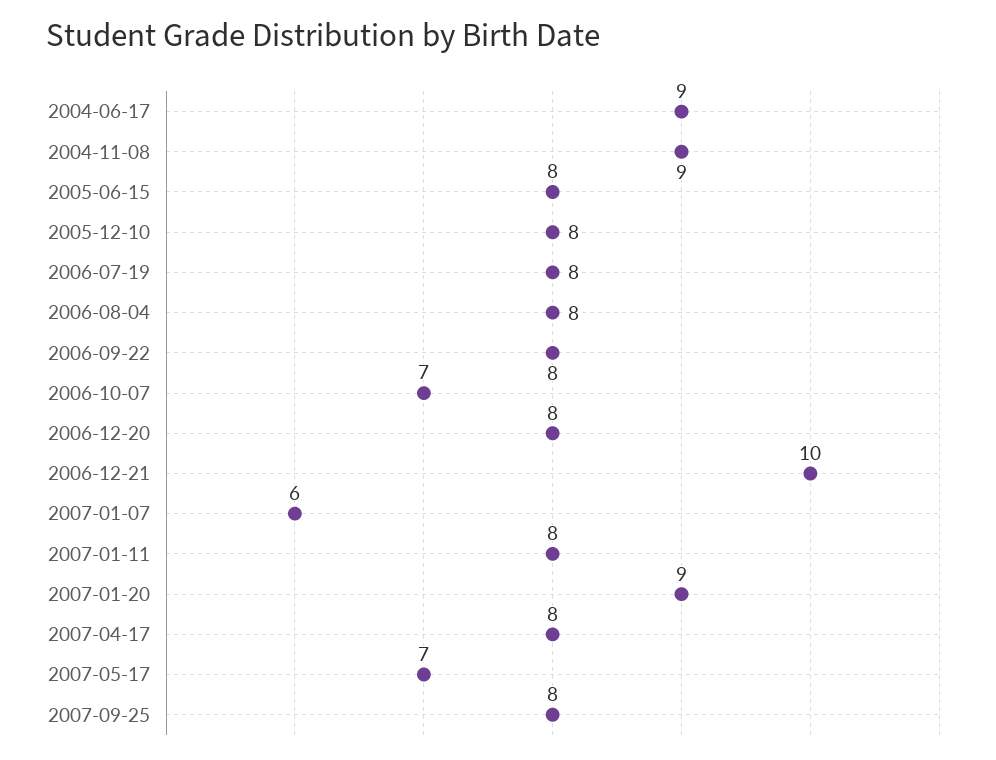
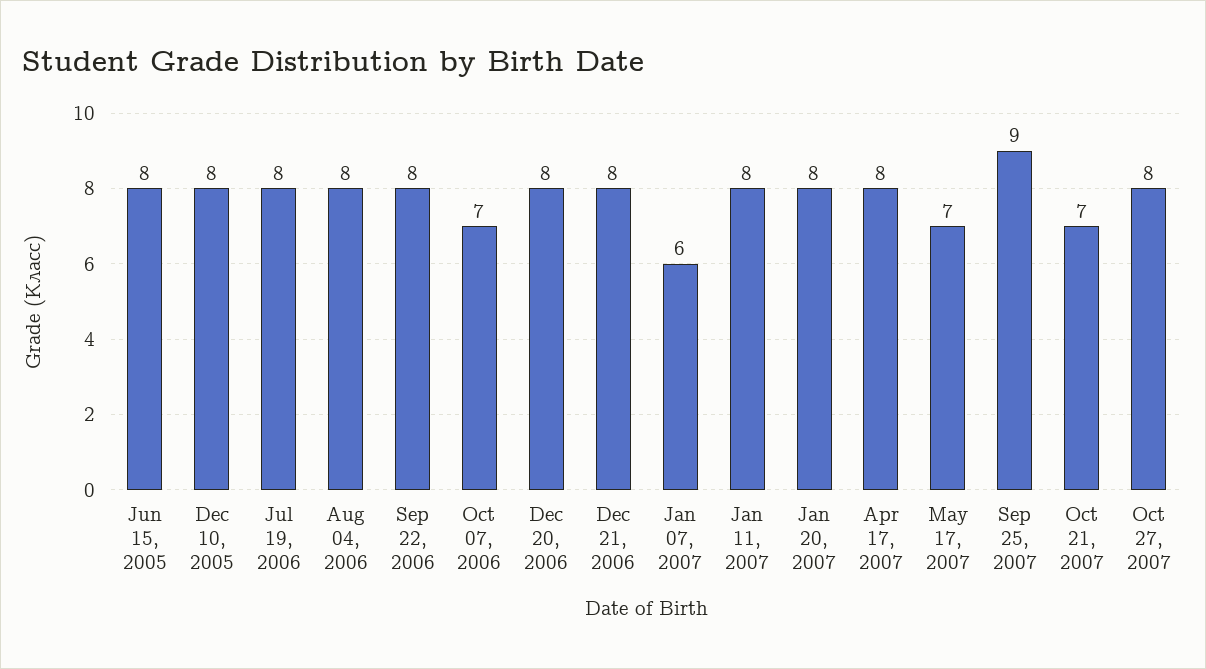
2004-06-17: 9 -> none
2004-11-08: 9 -> none
2006-12-21: 10 -> 8
2007-01-20: 9 -> 8
2007-09-25: 8 -> 9
Oct 21, 2007: none -> 7
Oct 27, 2007: none -> 8

